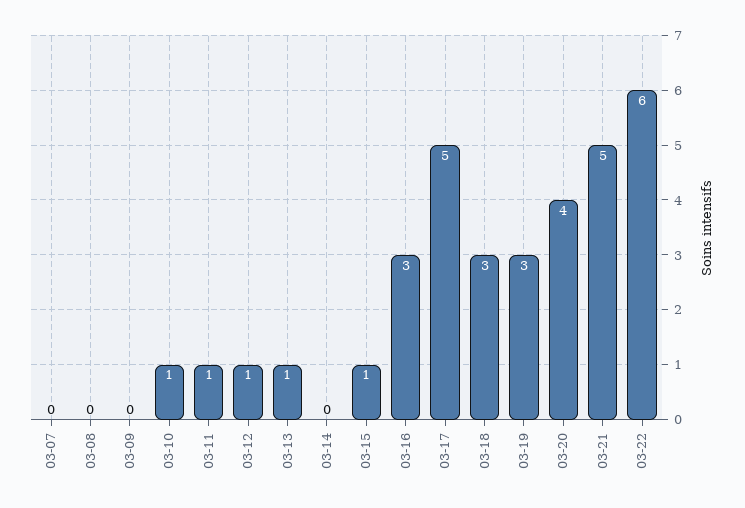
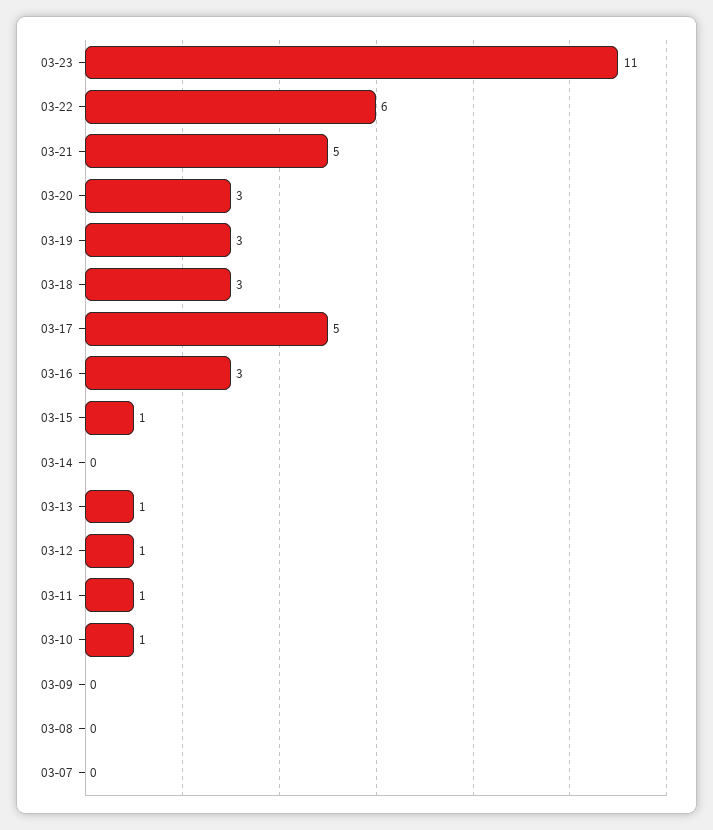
03-20: 4 -> 3
03-23: none -> 11

